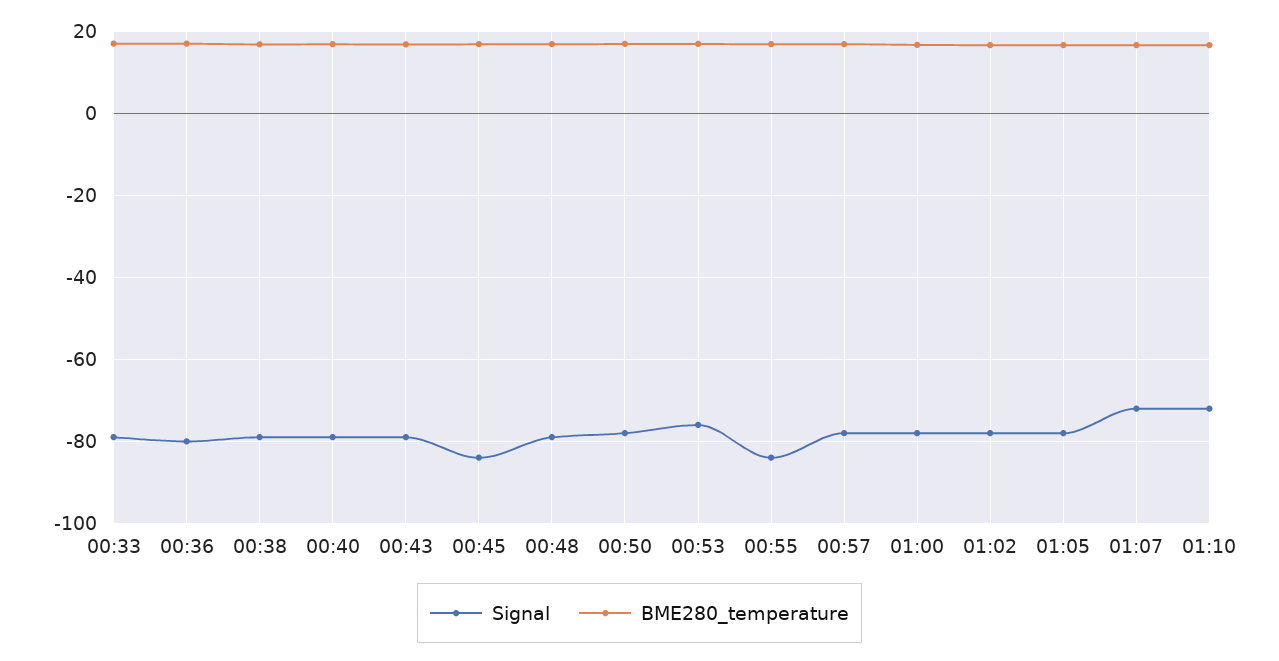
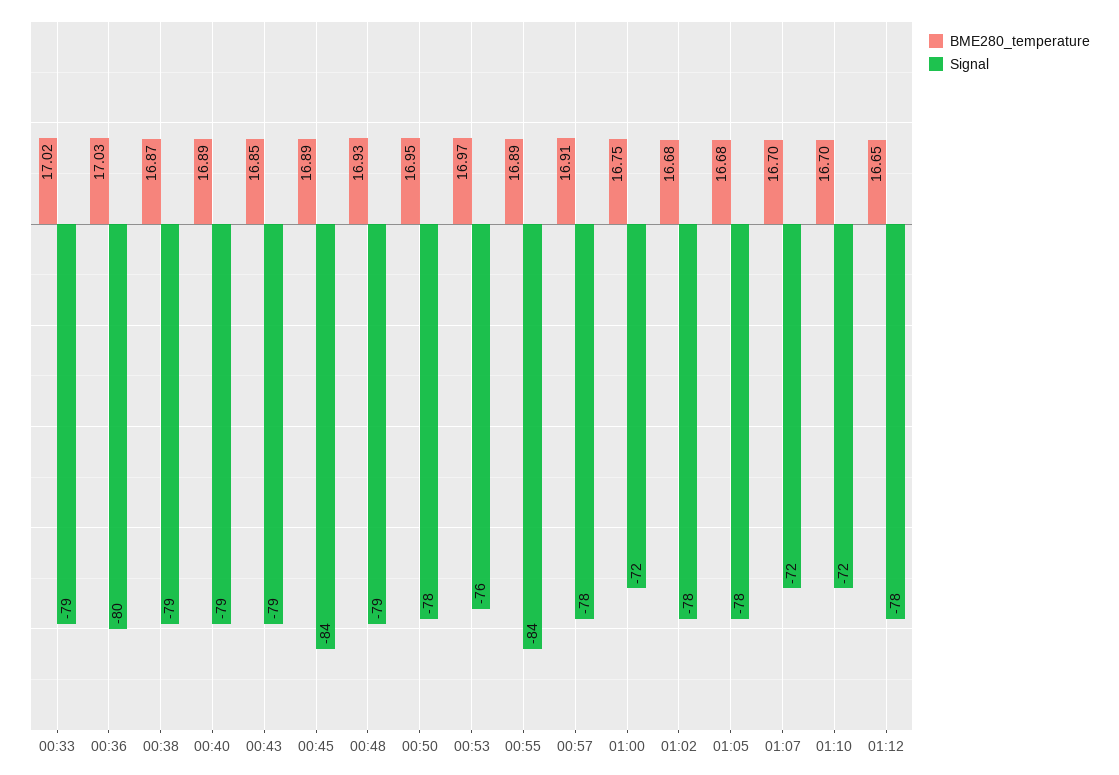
Signal, 01:00: -78 -> -72
BME280_temperature, 01:12: none -> 16.65
Signal, 01:12: none -> -78

